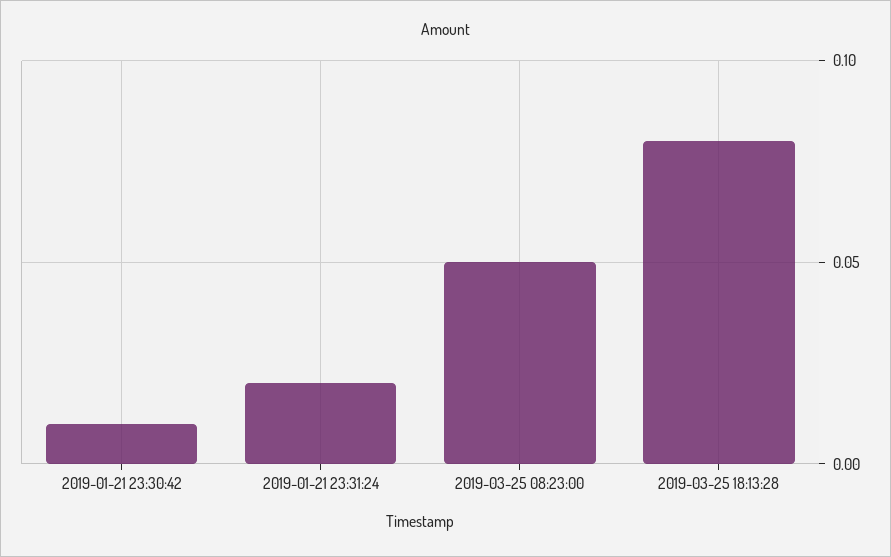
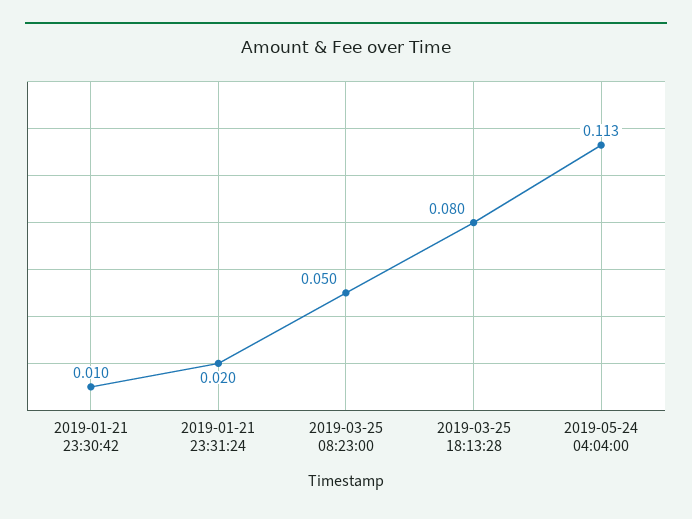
2019-05-24 04:04:00: none -> 0.113

